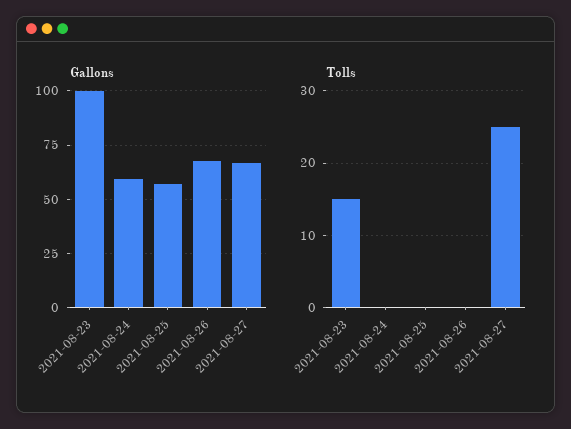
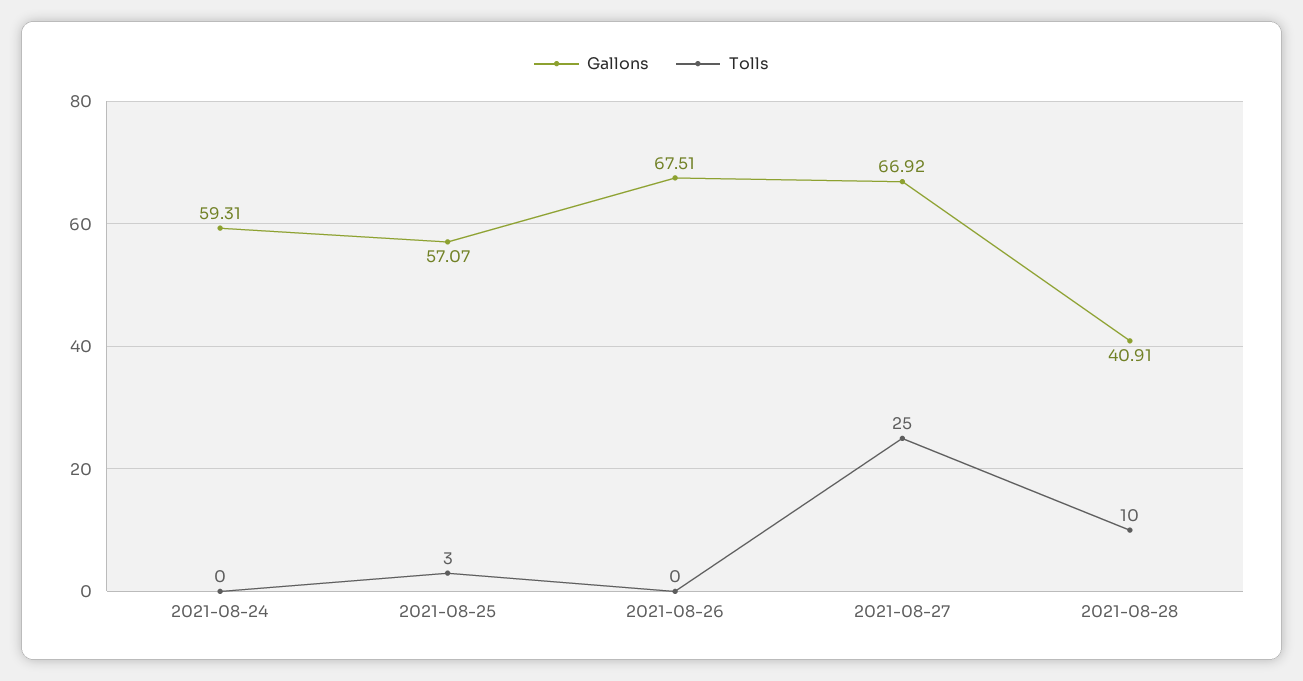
Gallons, 2021-08-23: 100 -> none
Tolls, 2021-08-23: 15 -> none
Tolls, 2021-08-25: 0 -> 3
Gallons, 2021-08-28: none -> 40.91
Tolls, 2021-08-28: none -> 10

